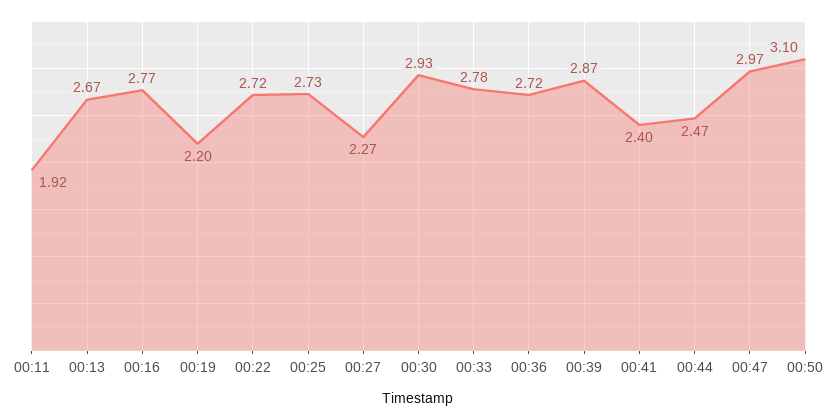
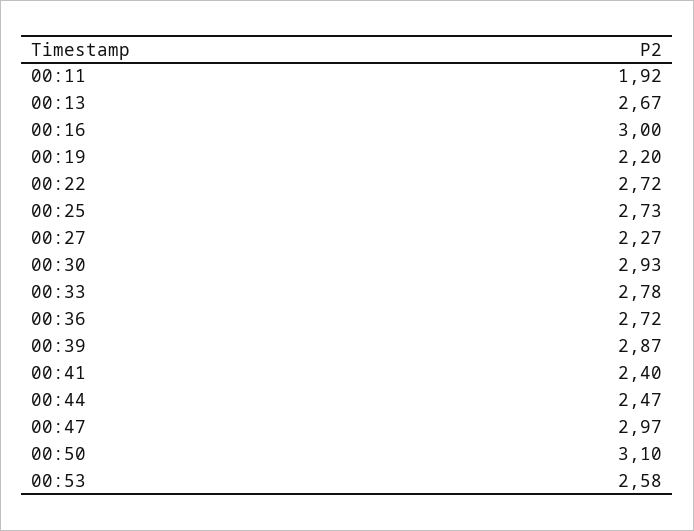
00:16: 2.77 -> 3
00:53: none -> 2.58

